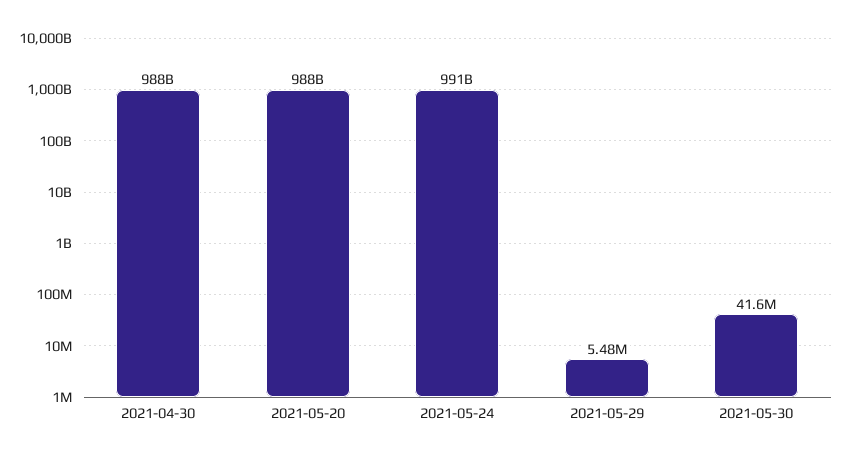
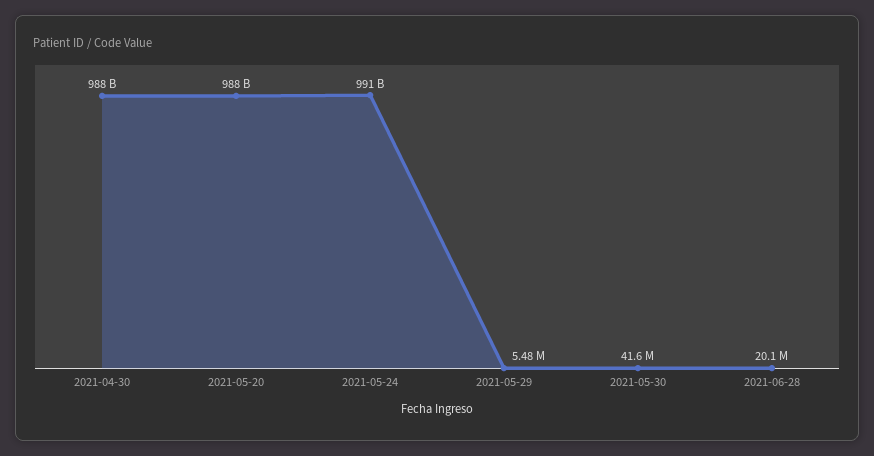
2021-06-28: none -> 20100000

